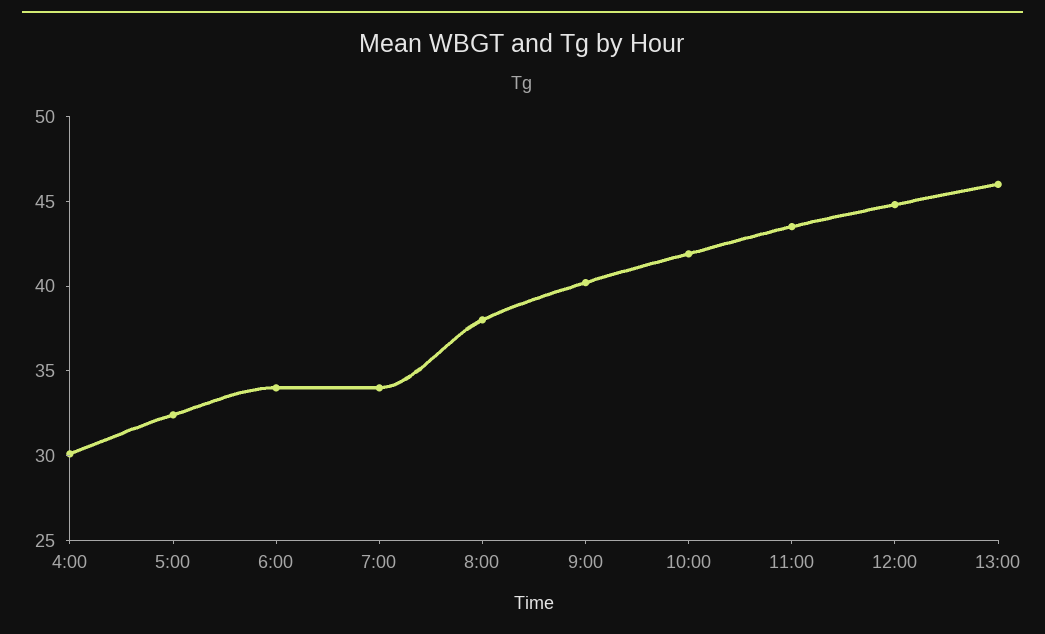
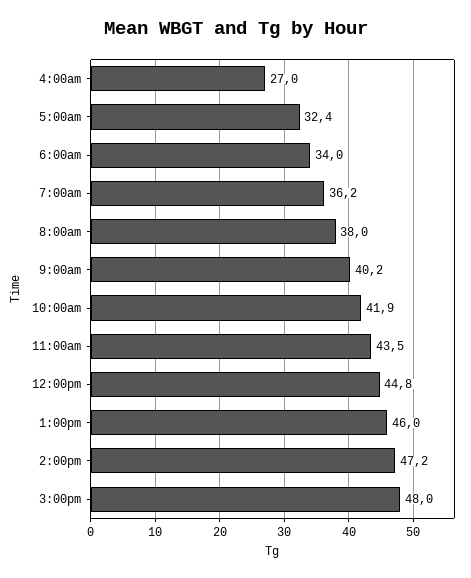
4:00: 30 -> 27
7:00: 34 -> 36.2
2:00pm: none -> 47.2
3:00pm: none -> 48

